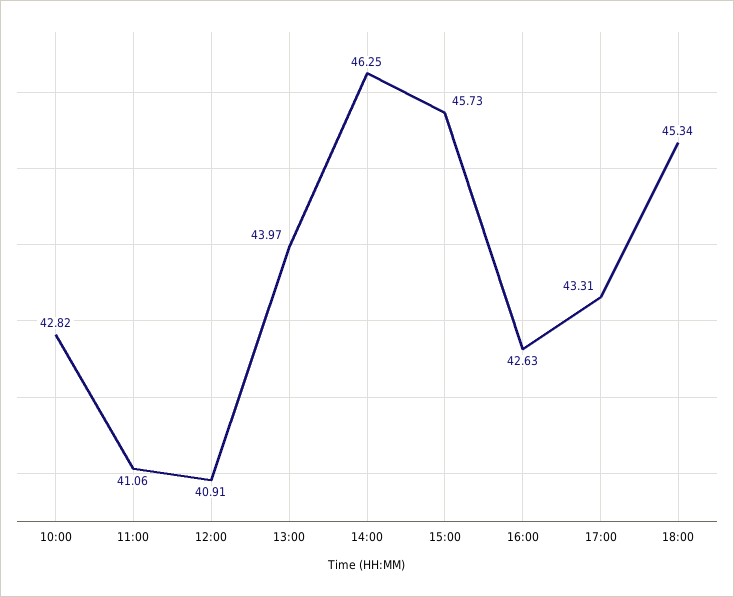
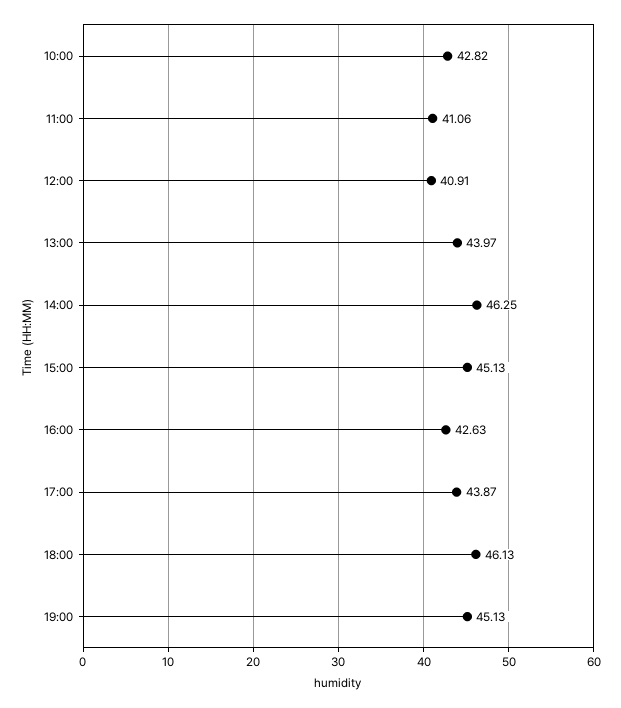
15:00: 45.73 -> 45.13
17:00: 43.31 -> 43.87
18:00: 45.34 -> 46.13
19:00: none -> 45.13

